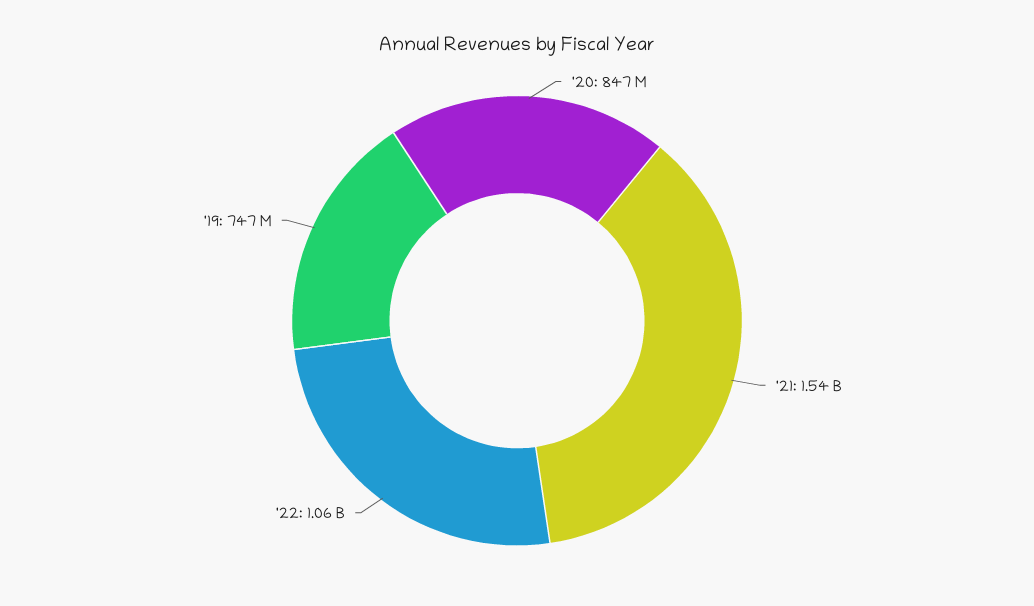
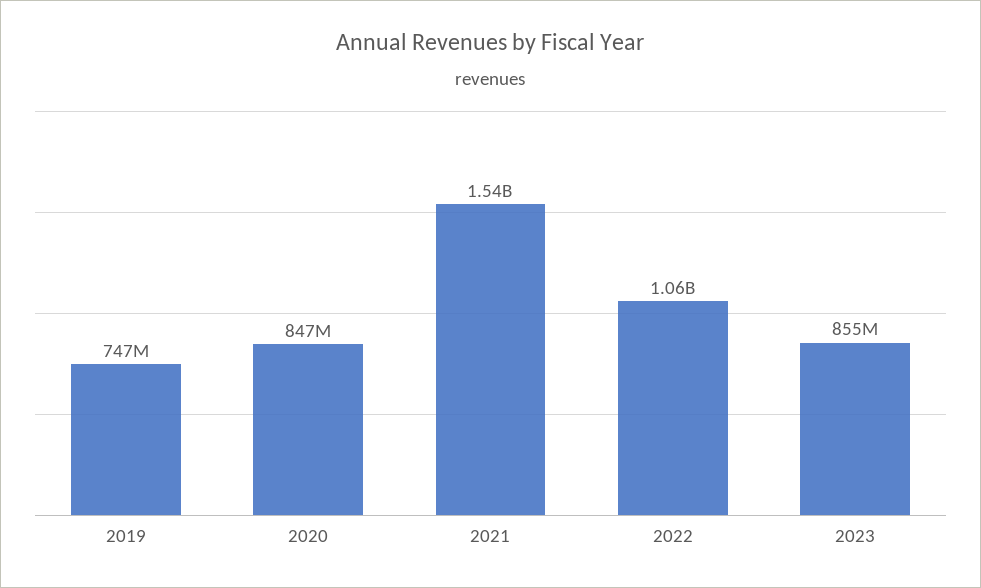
2023: none -> 855000000

